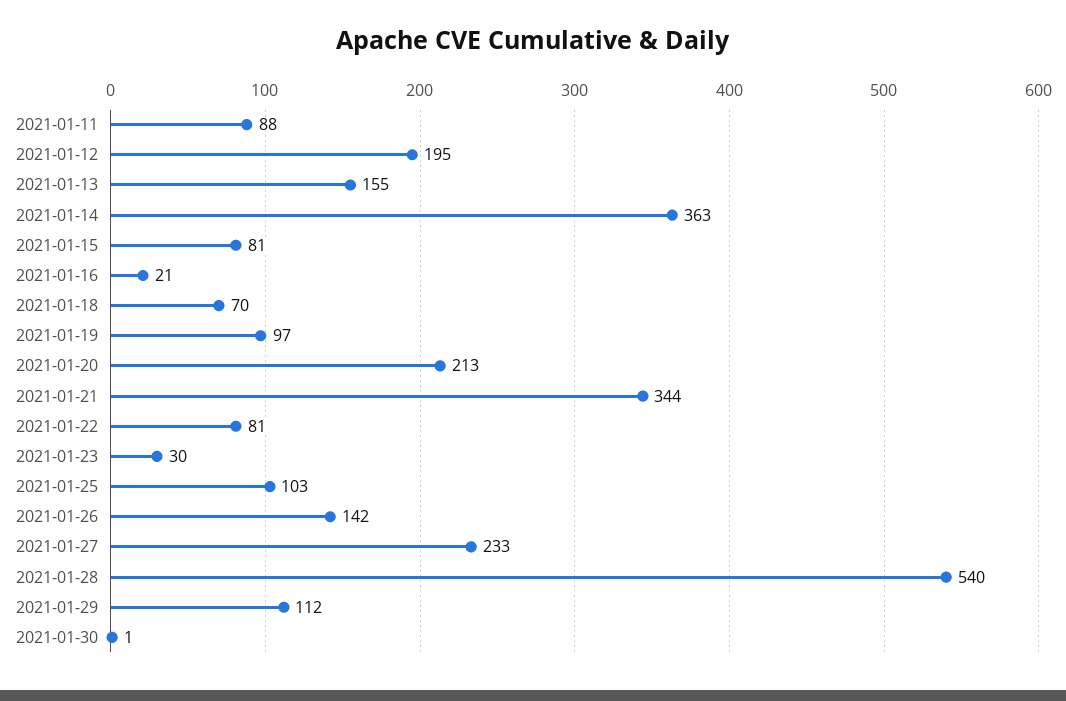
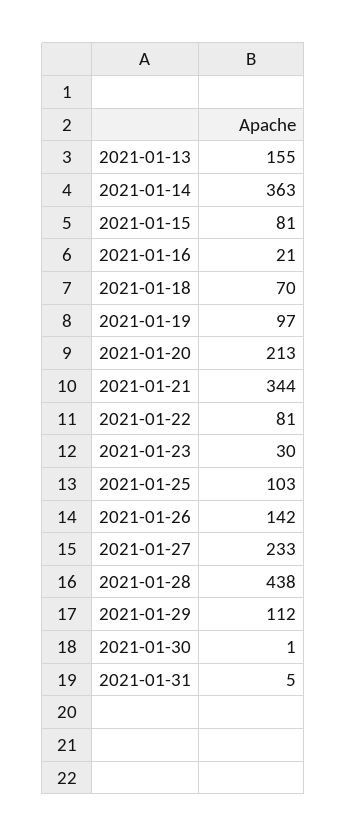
2021-01-11: 88 -> none
2021-01-12: 195 -> none
2021-01-28: 540 -> 438
2021-01-31: none -> 5

